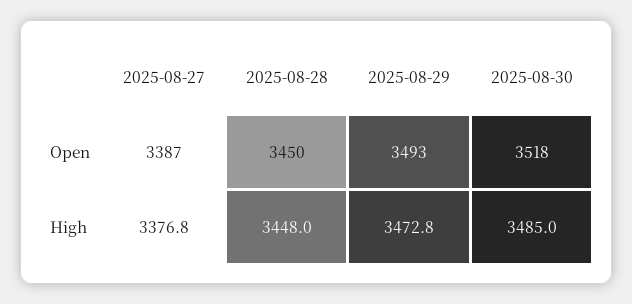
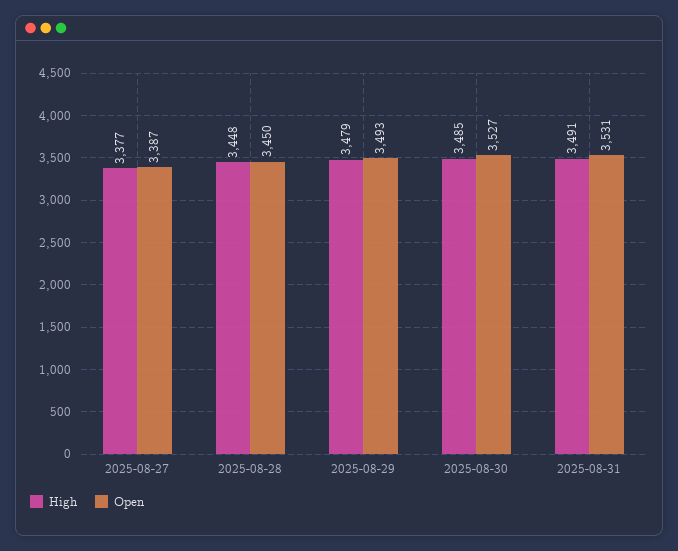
Open, 2025-08-30: 3518 -> 3527
High, 2025-08-29: 3472.8 -> 3479
High, 2025-08-31: none -> 3491
Open, 2025-08-31: none -> 3531

